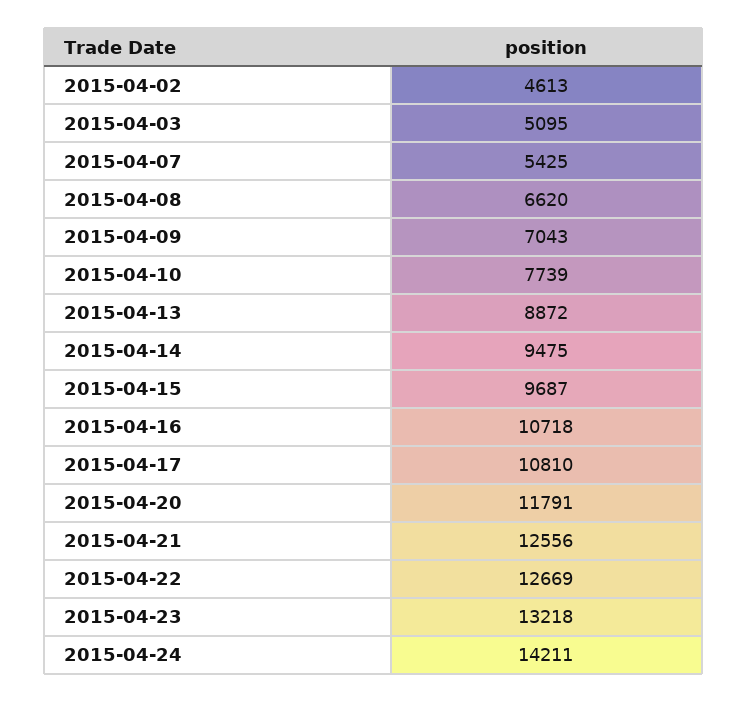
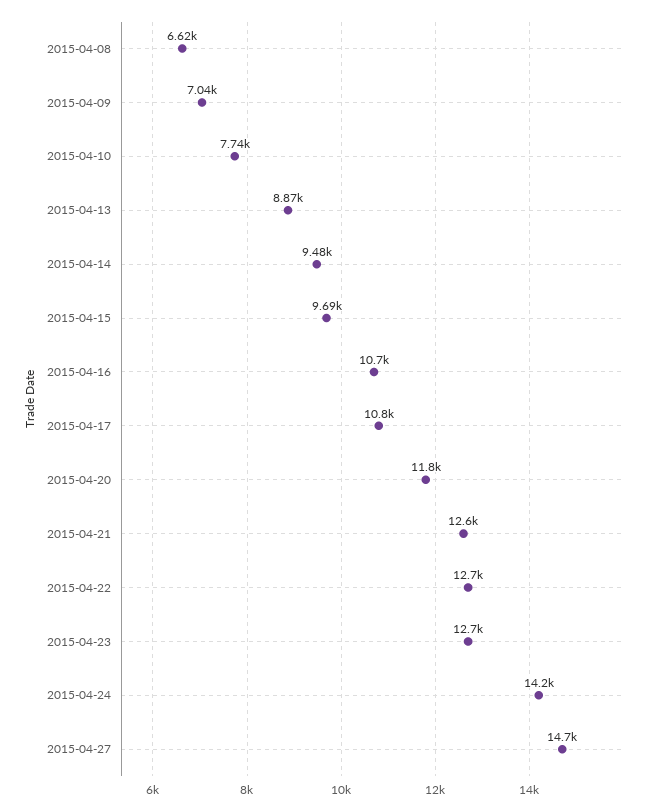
2015-04-02: 4613 -> none
2015-04-03: 5095 -> none
2015-04-07: 5425 -> none
2015-04-23: 13218 -> 12700
2015-04-27: none -> 14700

